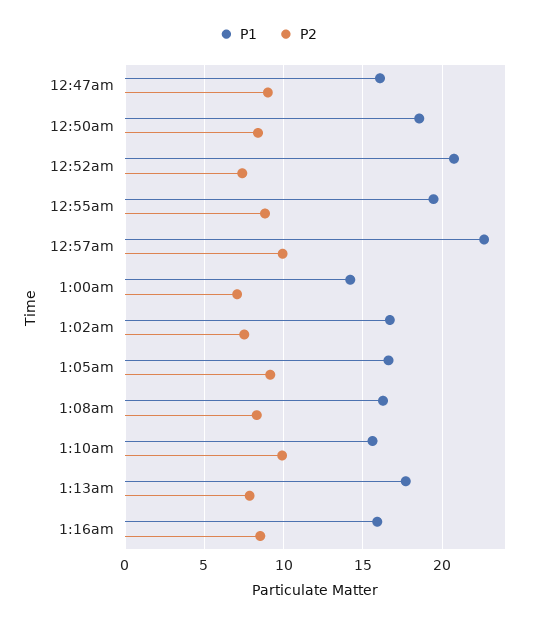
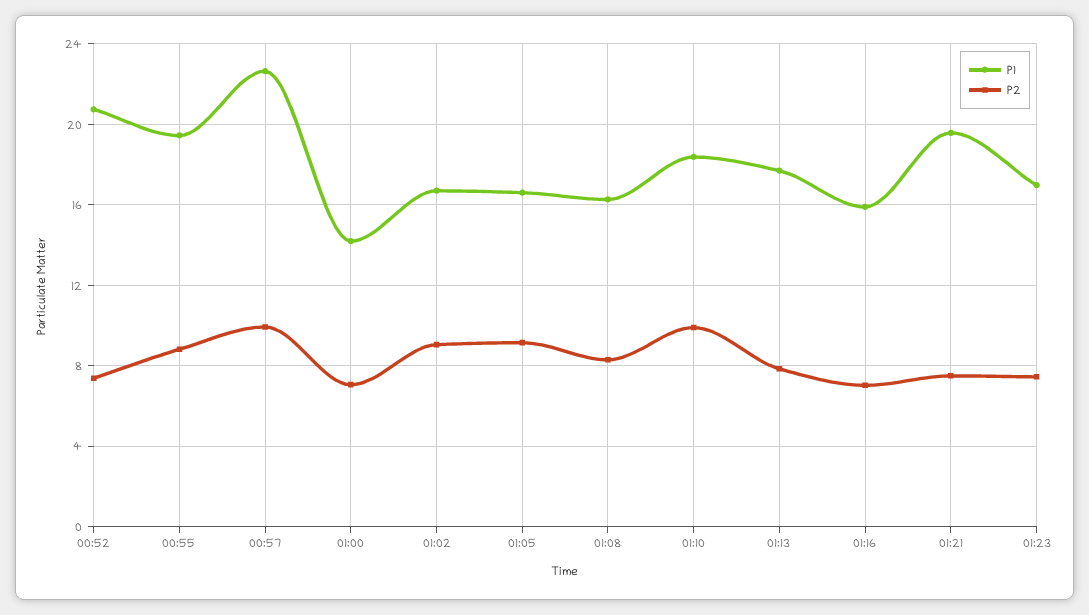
P1, 12:47am: 16 -> none
P2, 12:47am: 9 -> none
P1, 12:50am: 18.5 -> none
P2, 12:50am: 8.5 -> none
P2, 1:02am: 7.5 -> 9
P1, 1:10am: 15.5 -> 18.5
P2, 1:16am: 8.5 -> 7
P1, 01:21: none -> 19.5
P2, 01:21: none -> 7.5
P1, 01:23: none -> 17
P2, 01:23: none -> 7.5

